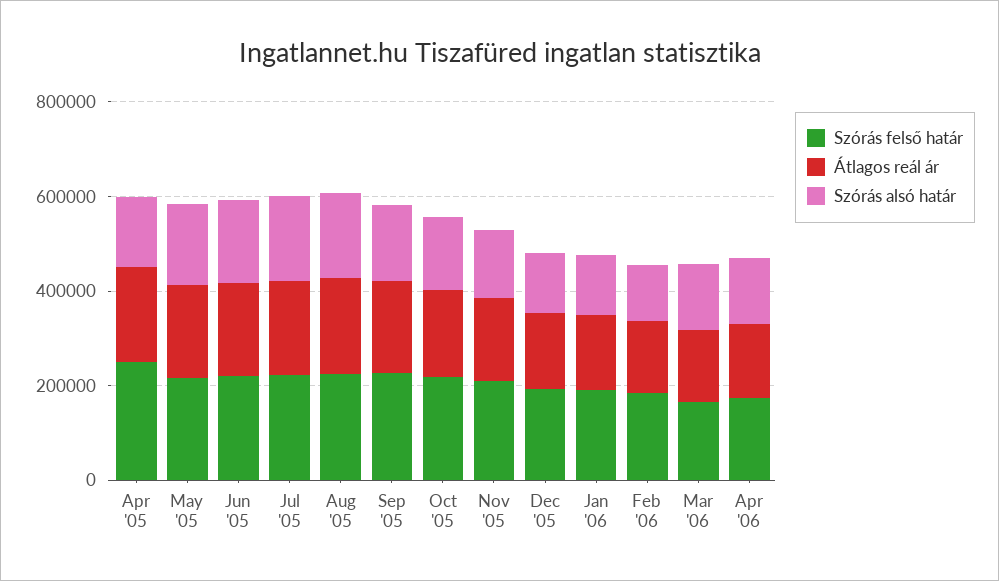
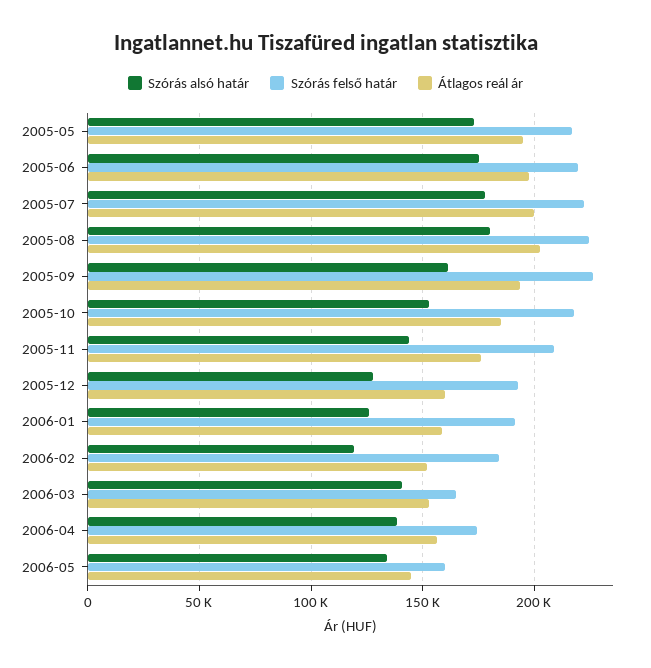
Szórás felső határ, Apr '05: 250000 -> none
Átlagos reál ár, Apr '05: 200000 -> none
Szórás alsó határ, Apr '05: 150000 -> none
Szórás alsó határ, 2006-05: none -> 135000
Szórás felső határ, 2006-05: none -> 160000
Átlagos reál ár, 2006-05: none -> 145000

